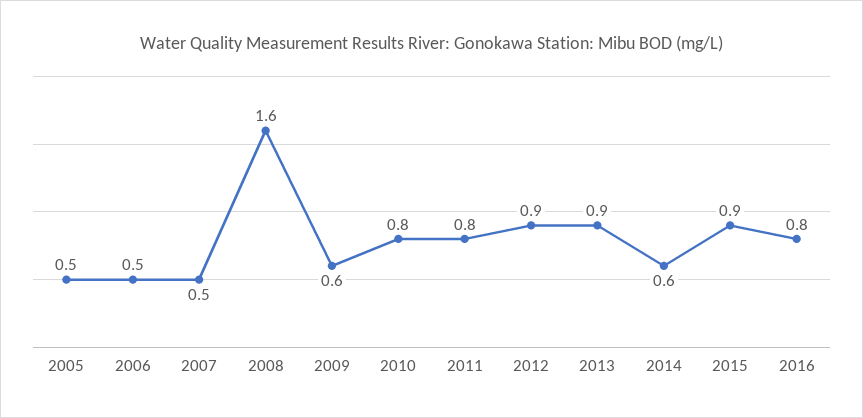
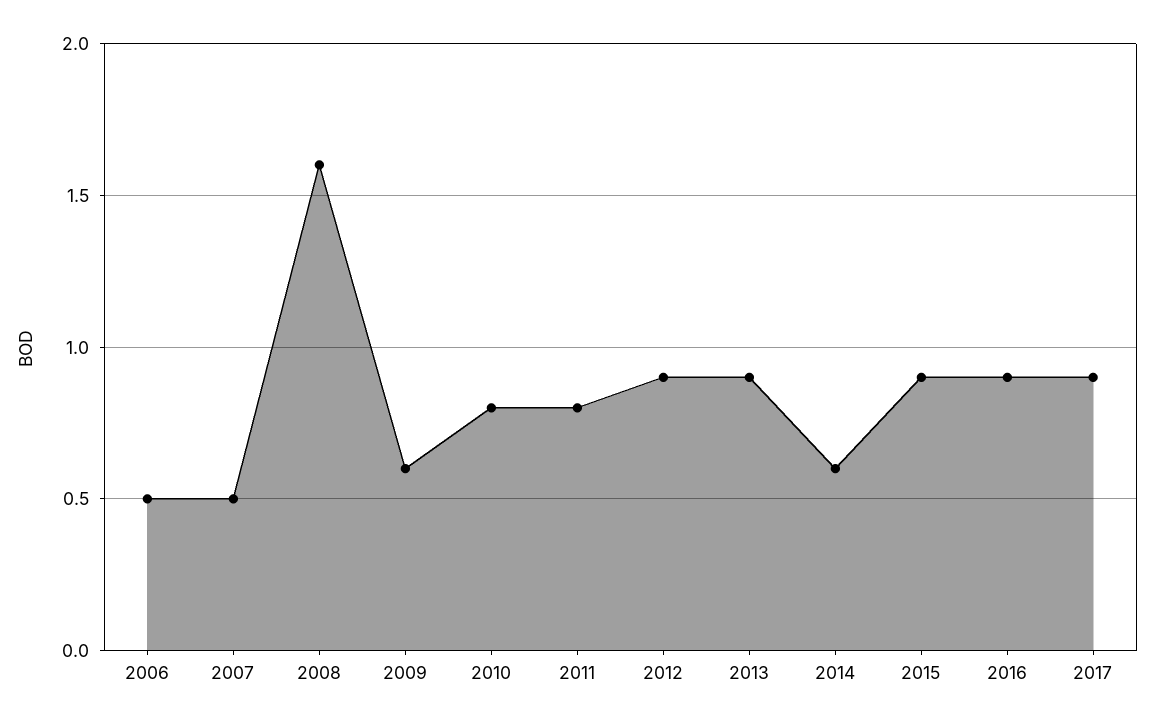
2005: 0.5 -> none
2016: 0.8 -> 0.9
2017: none -> 0.9

